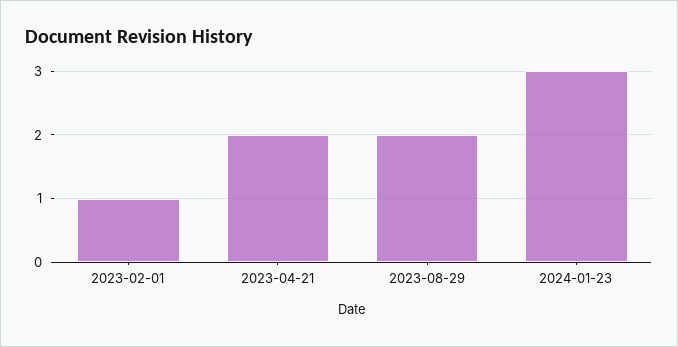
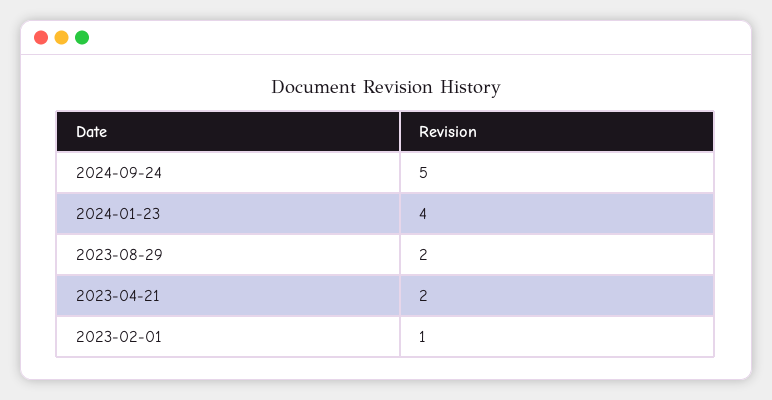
2024-01-23: 3 -> 4
2024-09-24: none -> 5

